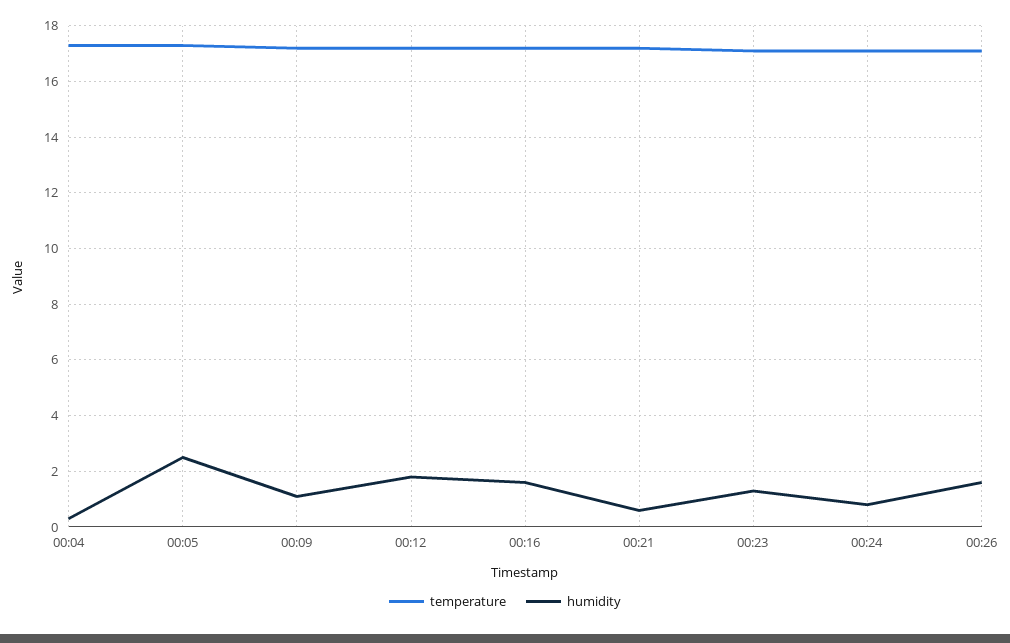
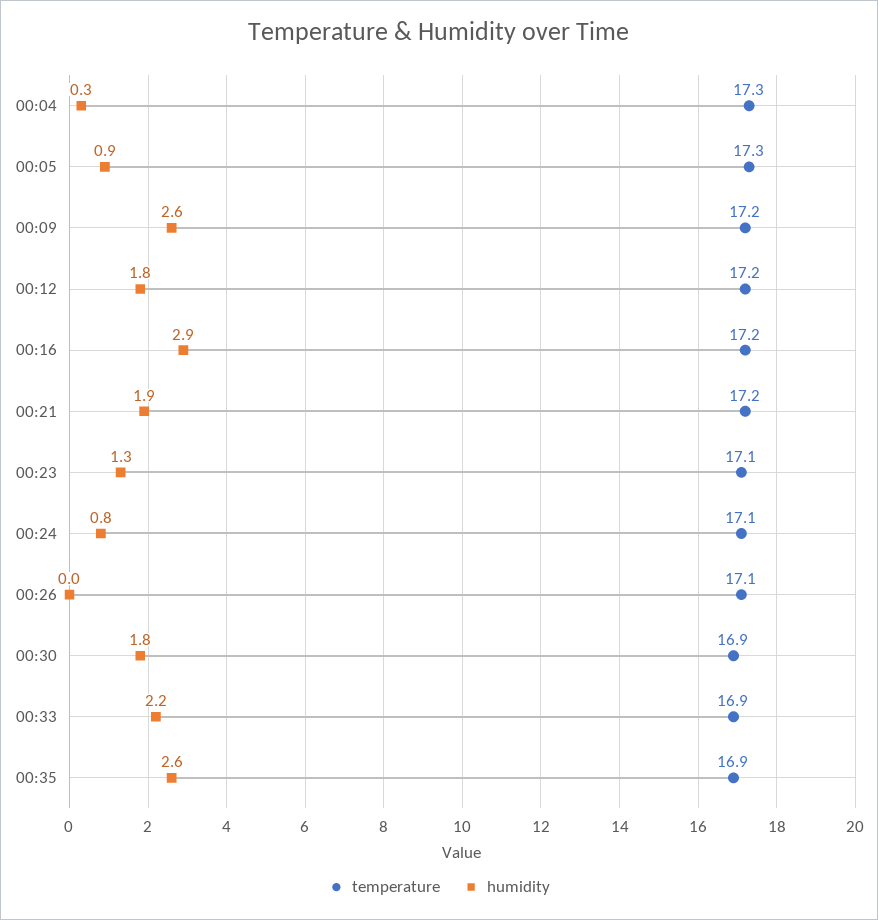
humidity, 00:05: 2.5 -> 0.9
humidity, 00:09: 1 -> 2.6
humidity, 00:16: 1.5 -> 2.9
humidity, 00:21: 0.5 -> 1.9
humidity, 00:26: 1.5 -> 0
temperature, 00:30: none -> 16.9
humidity, 00:30: none -> 1.8
temperature, 00:33: none -> 16.9
humidity, 00:33: none -> 2.2
temperature, 00:35: none -> 16.9
humidity, 00:35: none -> 2.6

